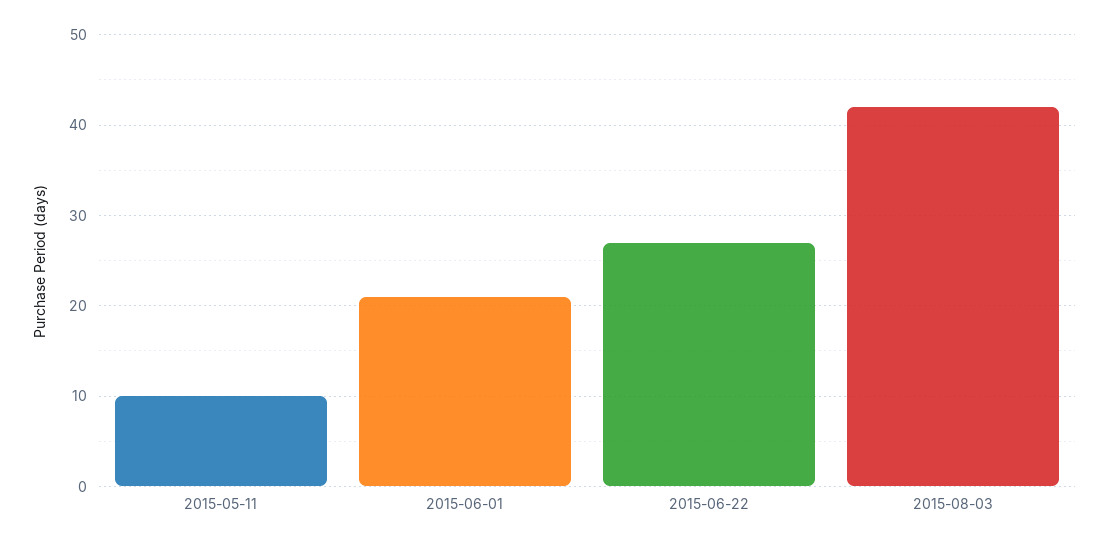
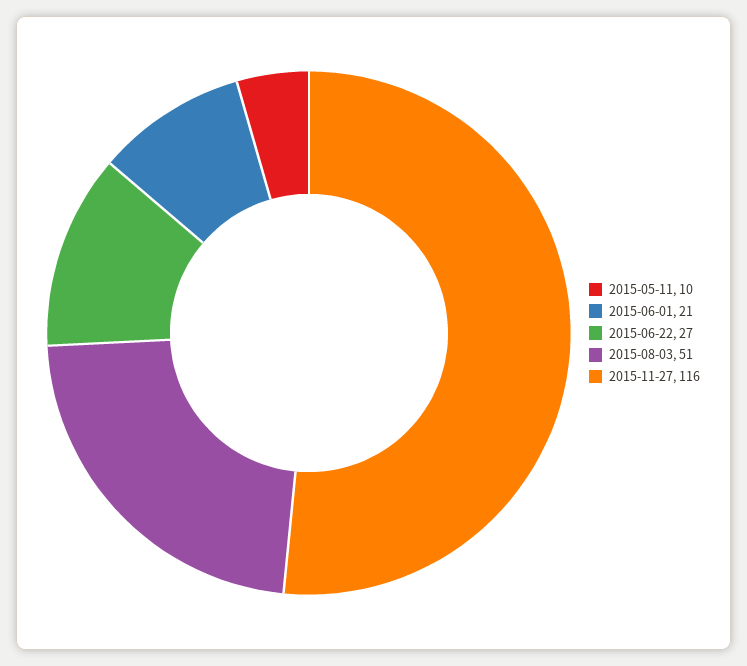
2015-08-03: 42 -> 51
2015-11-27: none -> 116

